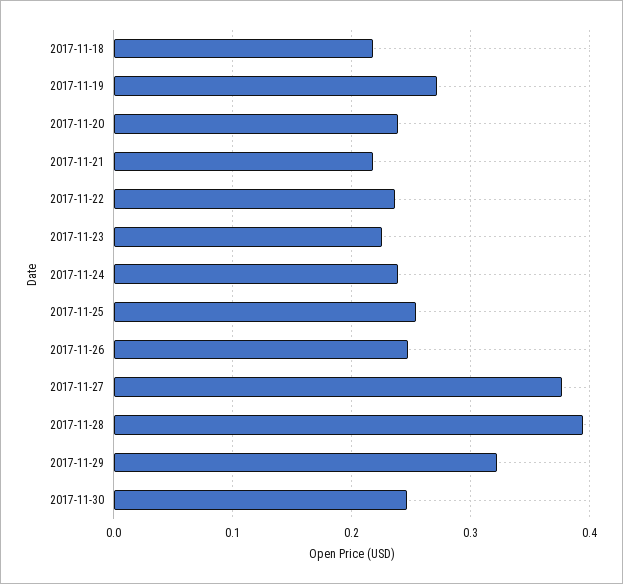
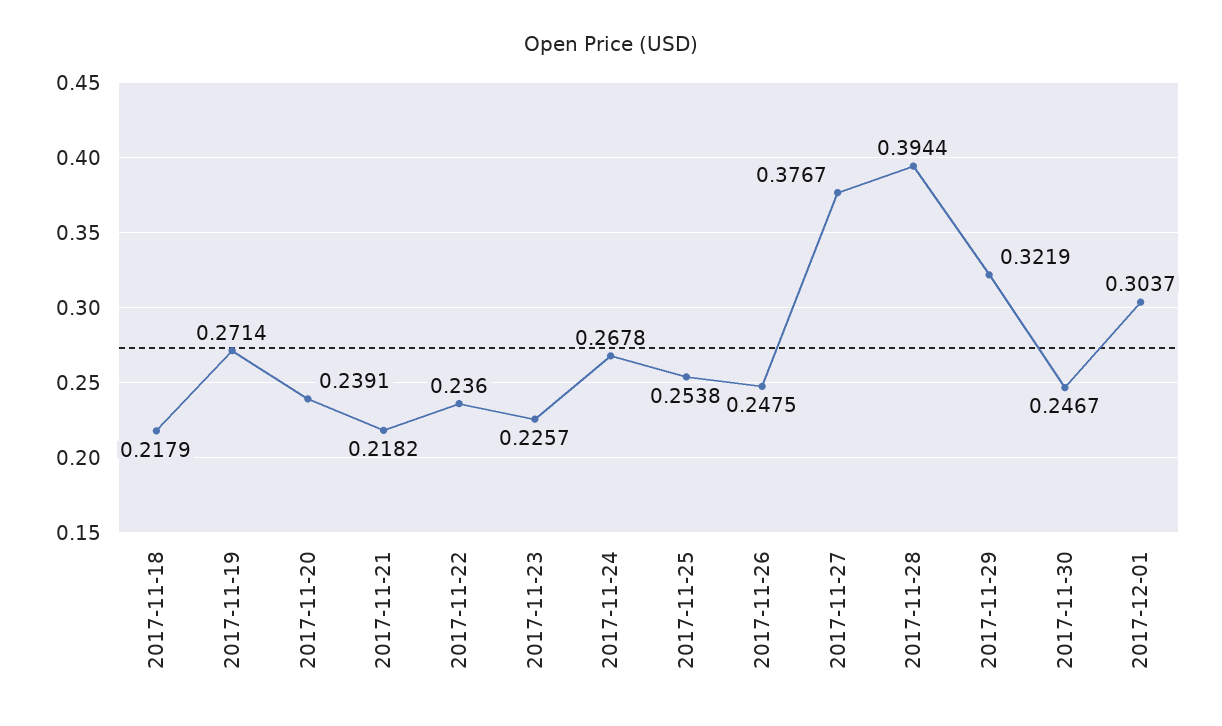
2017-11-24: 0.24 -> 0.2678
2017-12-01: none -> 0.3037

